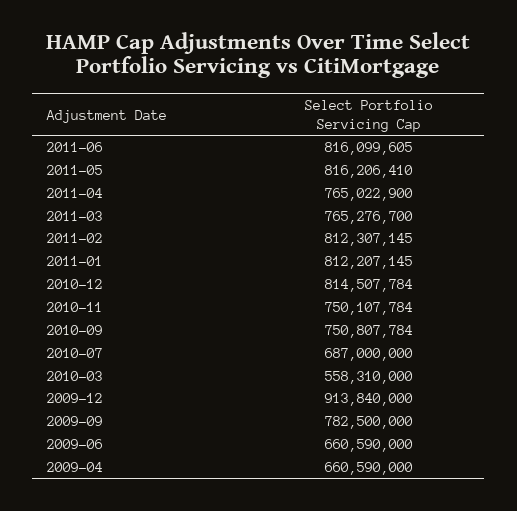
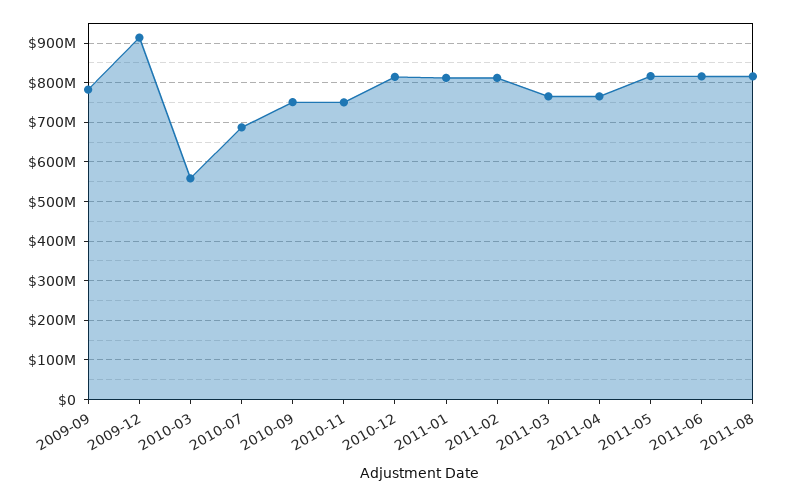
2009-06: 660590000 -> none
2009-04: 660590000 -> none
2011-08: none -> 820000000

